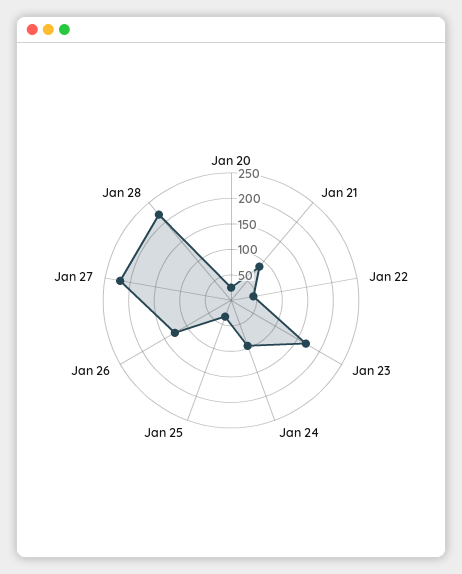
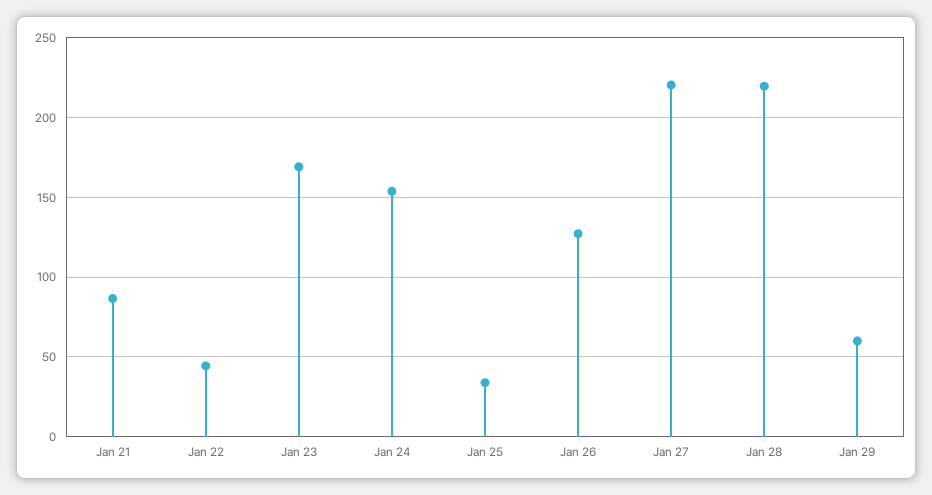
Jan 20: 25 -> none
Jan 24: 100 -> 155
Jan 29: none -> 60

